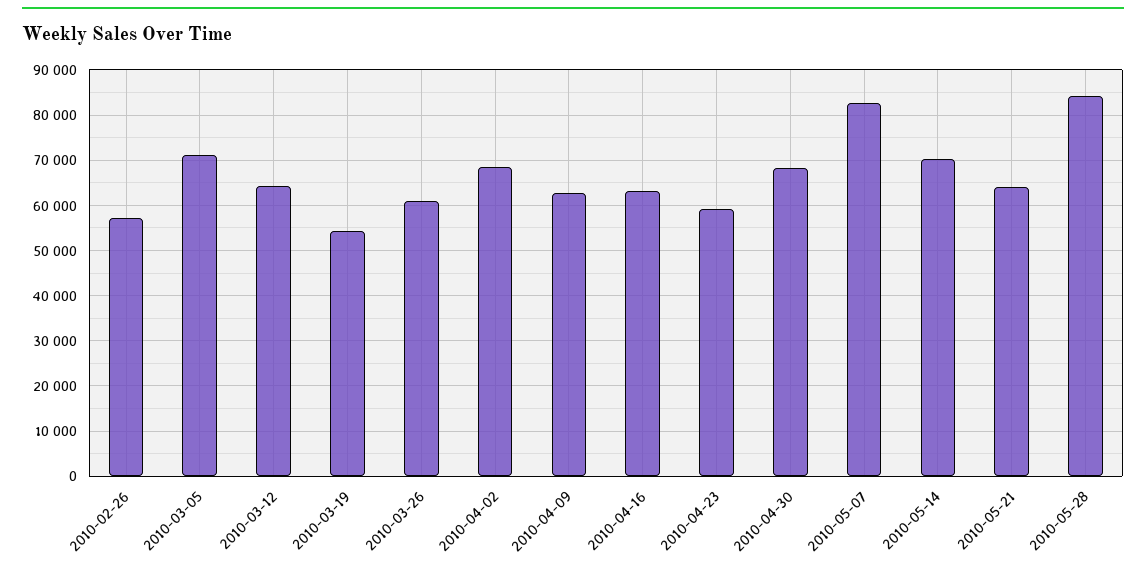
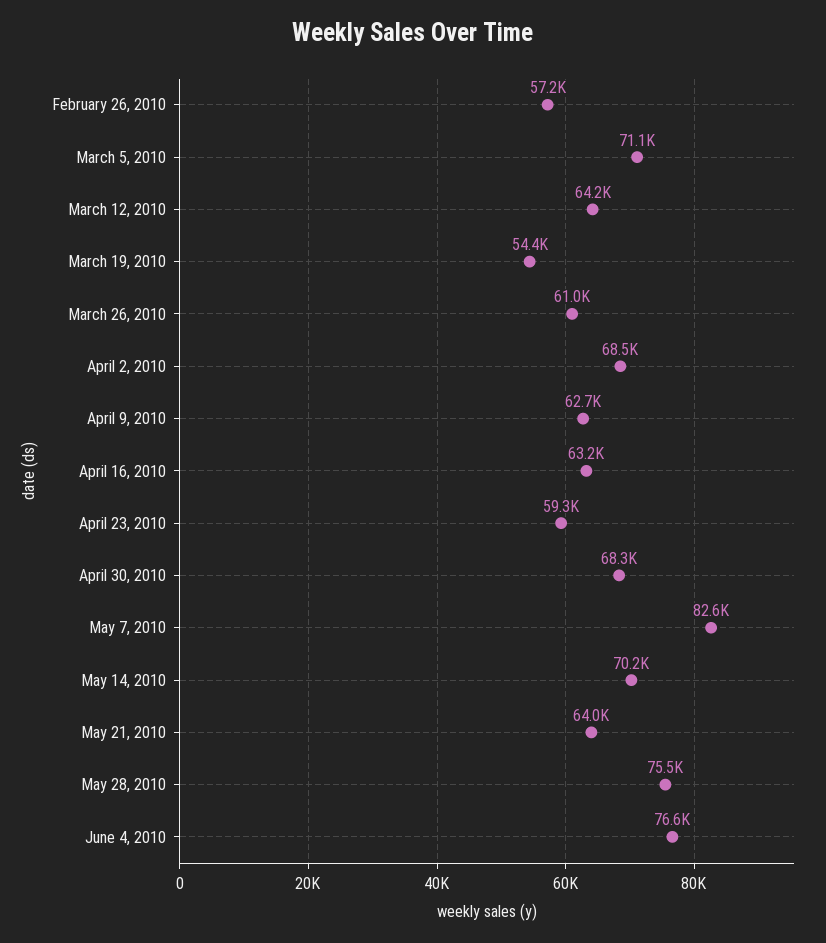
2010-05-28: 84000 -> 75500
June 4, 2010: none -> 76600

